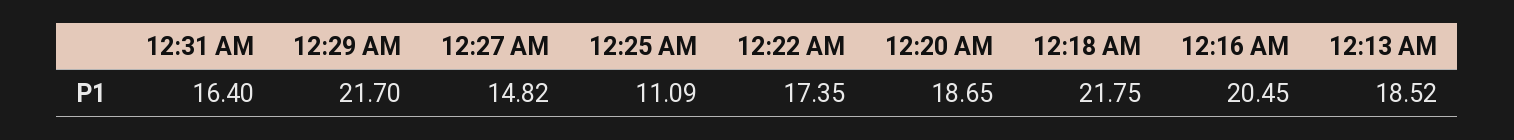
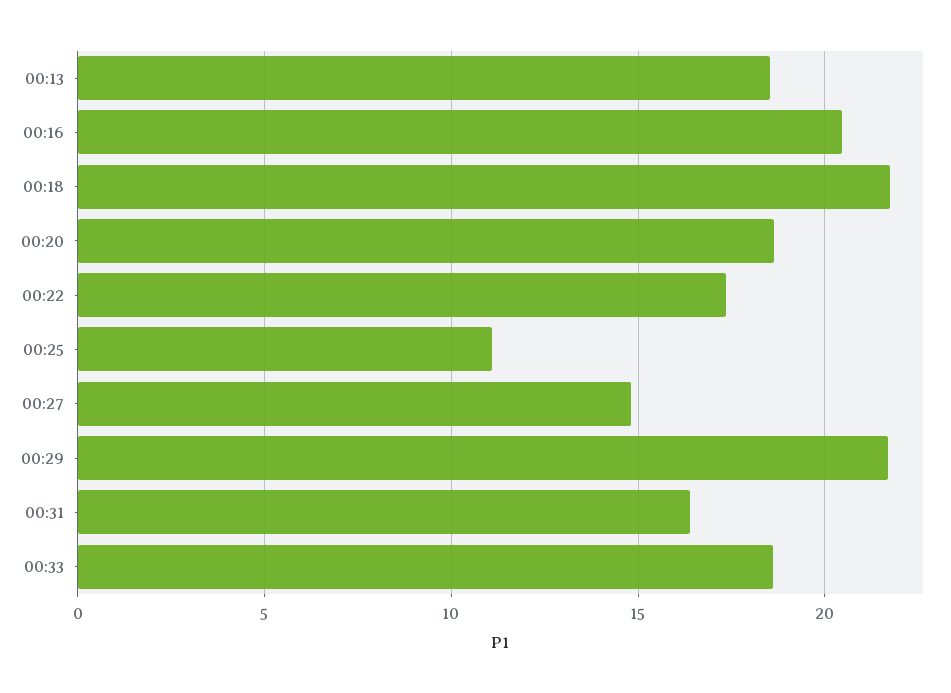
00:33: none -> 18.5

